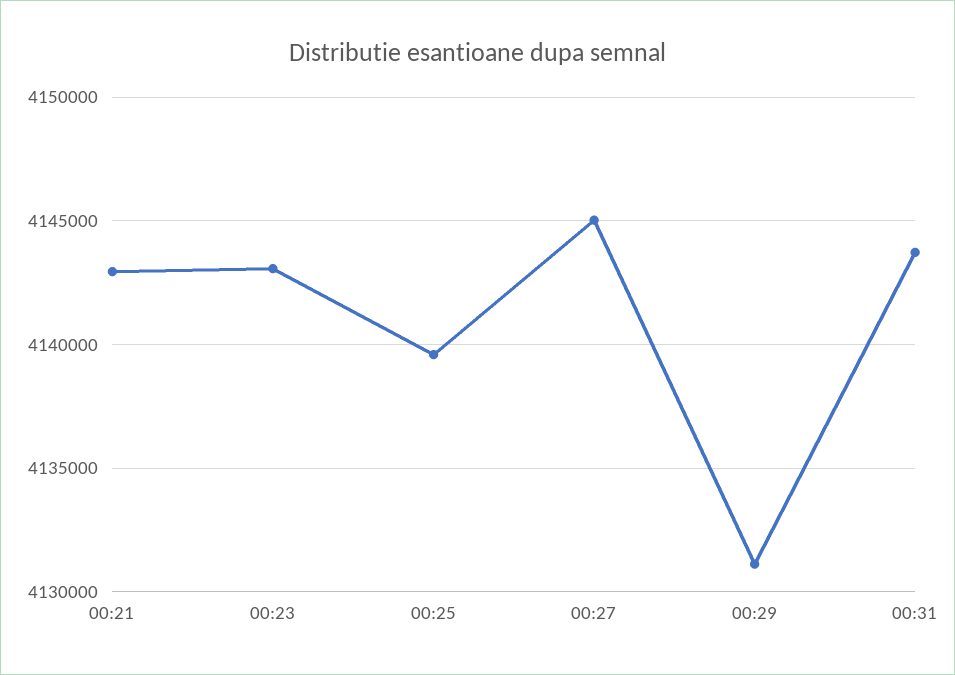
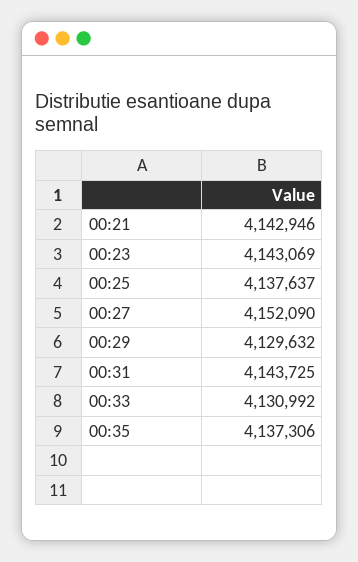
00:25: 4139500 -> 4137637
00:27: 4145000 -> 4152090
00:29: 4131000 -> 4129632
00:33: none -> 4130992
00:35: none -> 4137306

